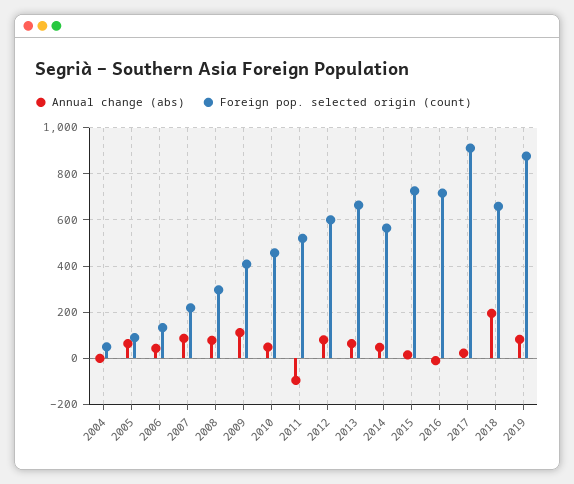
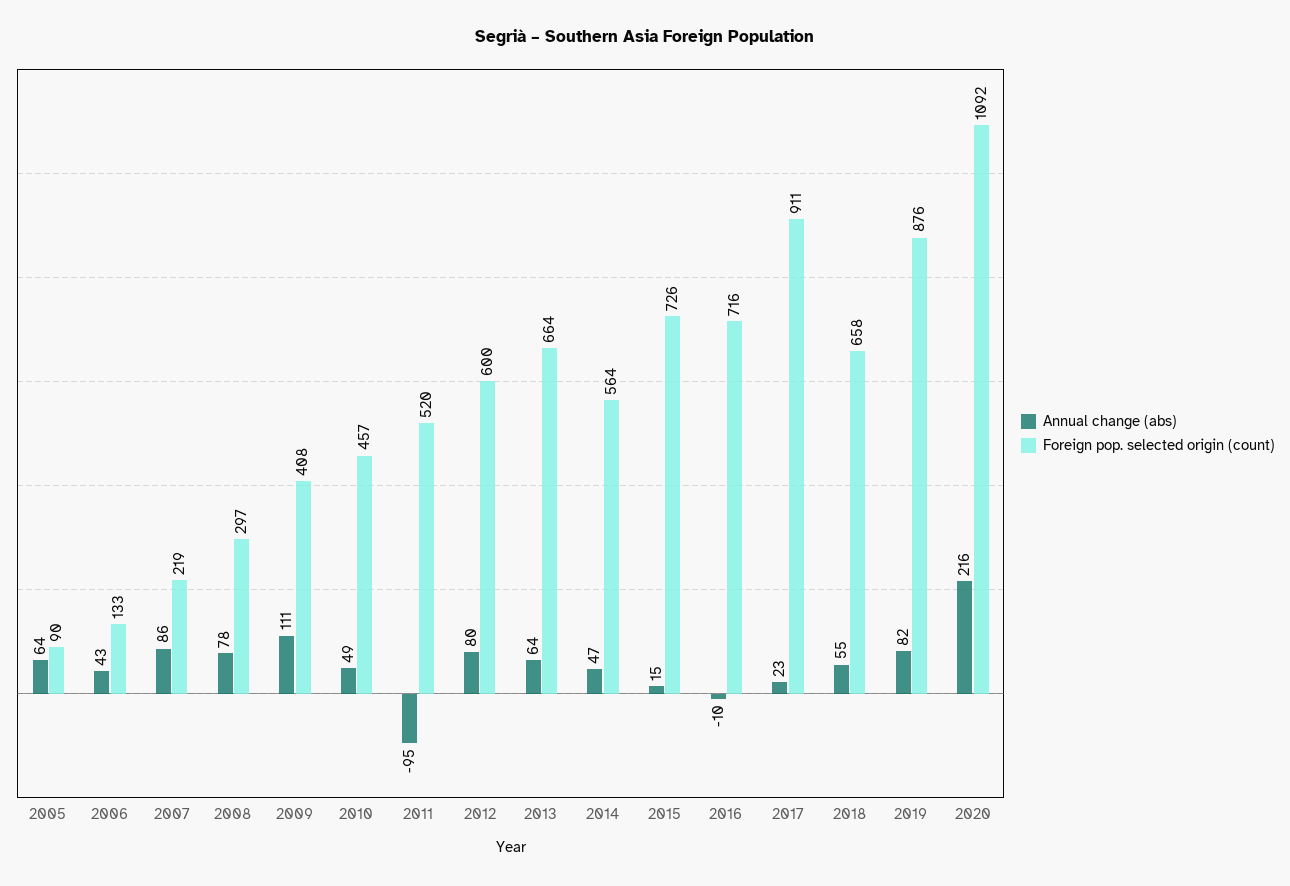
Annual change (abs), 2004: 0 -> none
Foreign pop. selected origin (count), 2004: 50 -> none
Annual change (abs), 2018: 200 -> 55
Annual change (abs), 2020: none -> 216
Foreign pop. selected origin (count), 2020: none -> 1092

